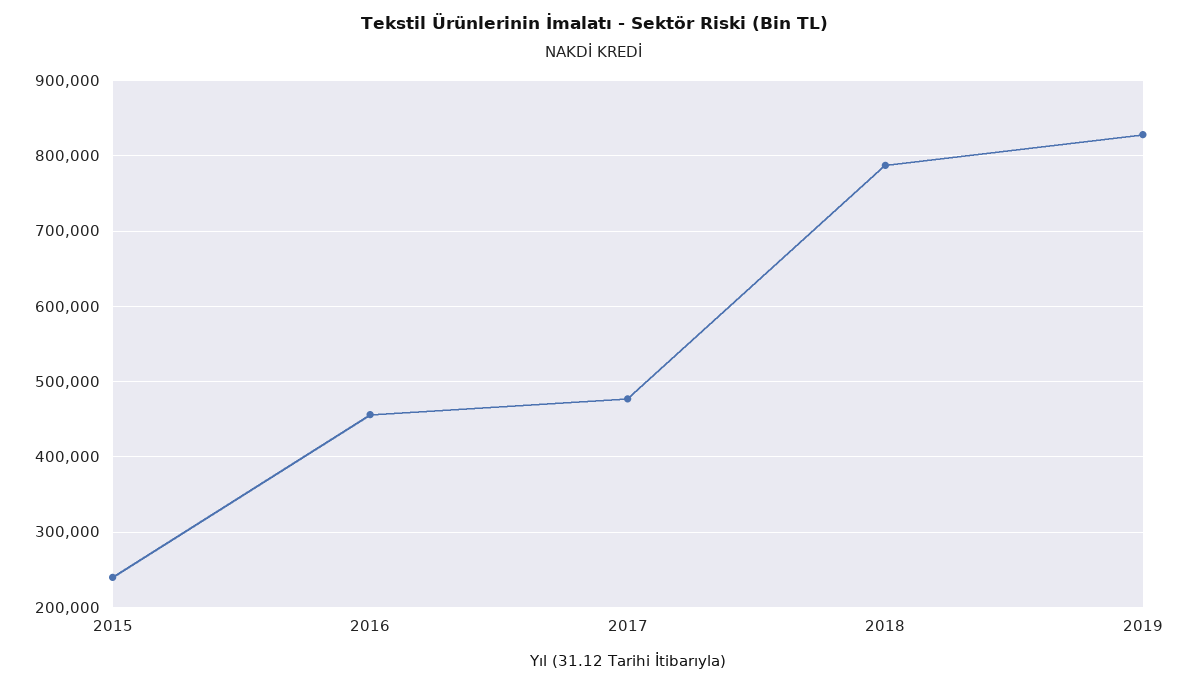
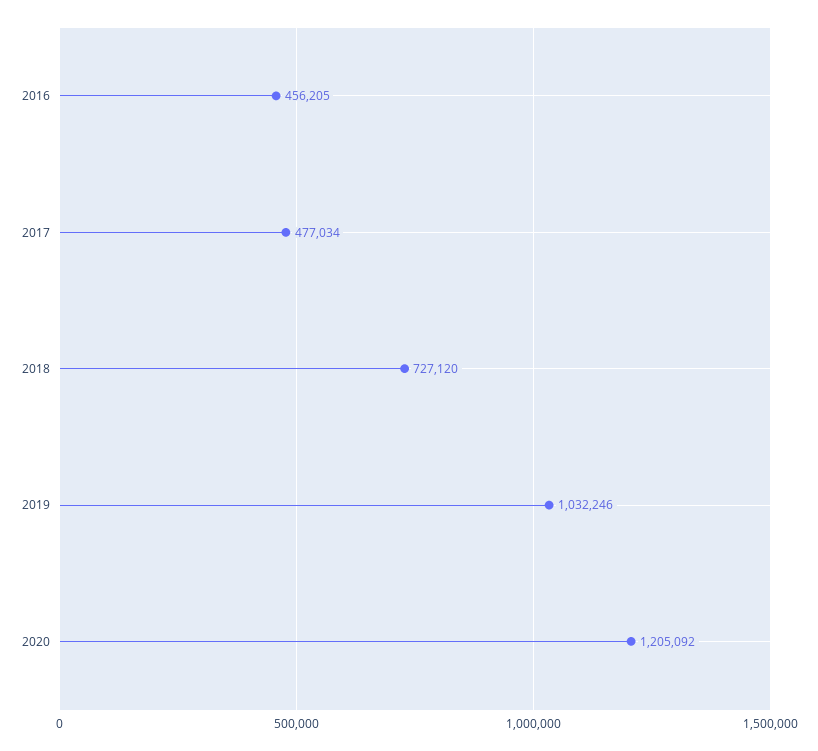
2015: 240000 -> none
2018: 790000 -> 727120
2019: 830000 -> 1032246
2020: none -> 1205092

